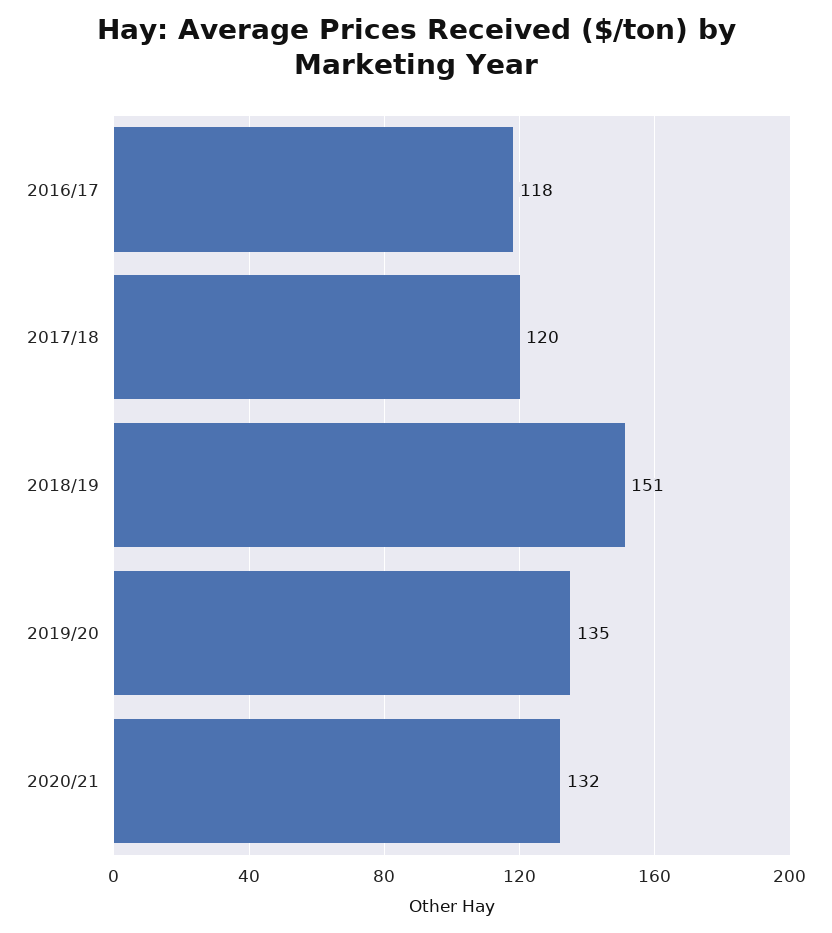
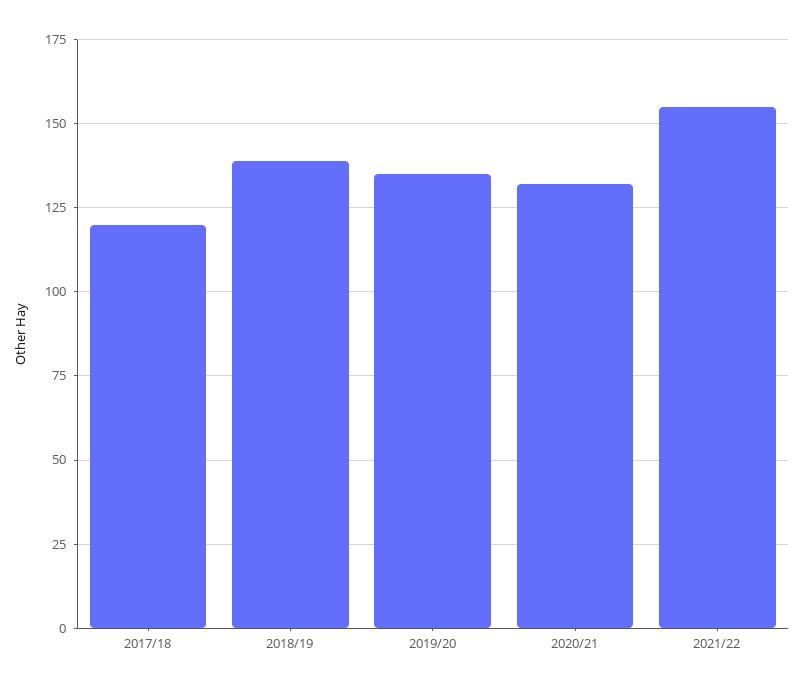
2016/17: 118 -> none
2018/19: 151 -> 140
2021/22: none -> 155

